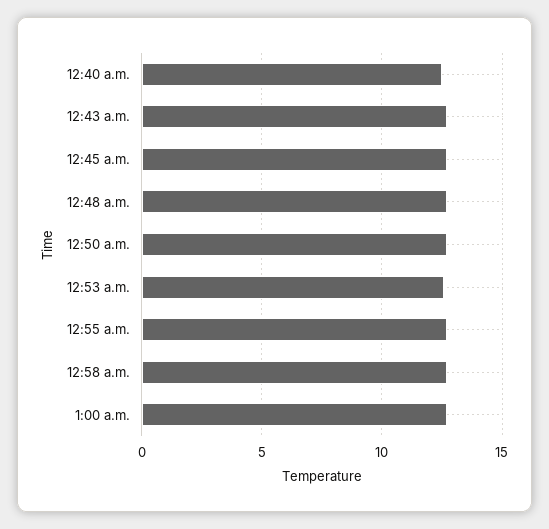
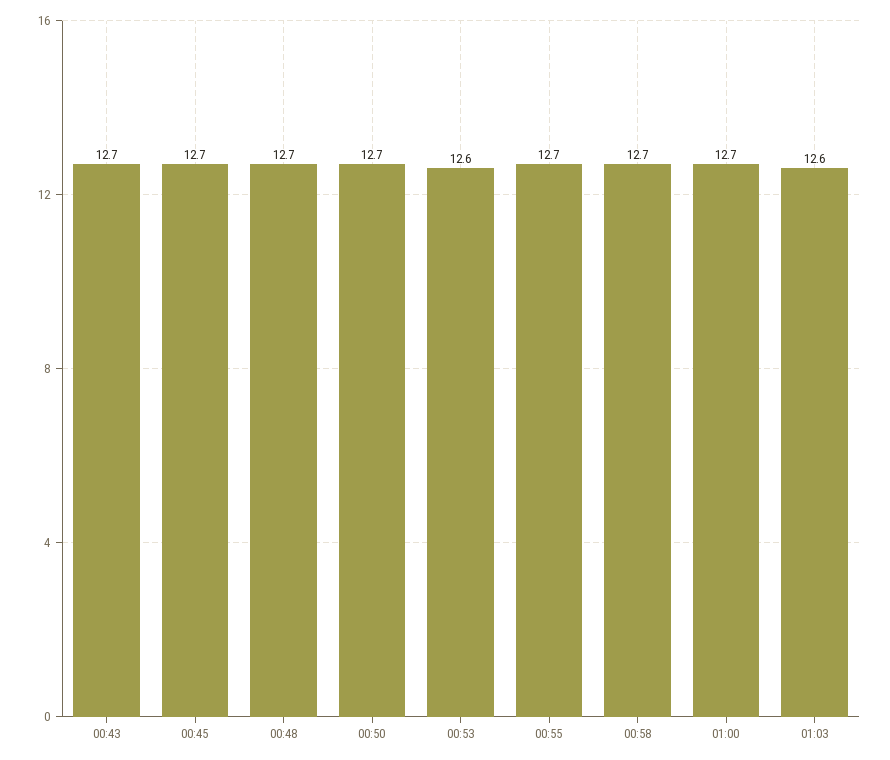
12:40 a.m.: 12.5 -> none
01:03: none -> 12.6

